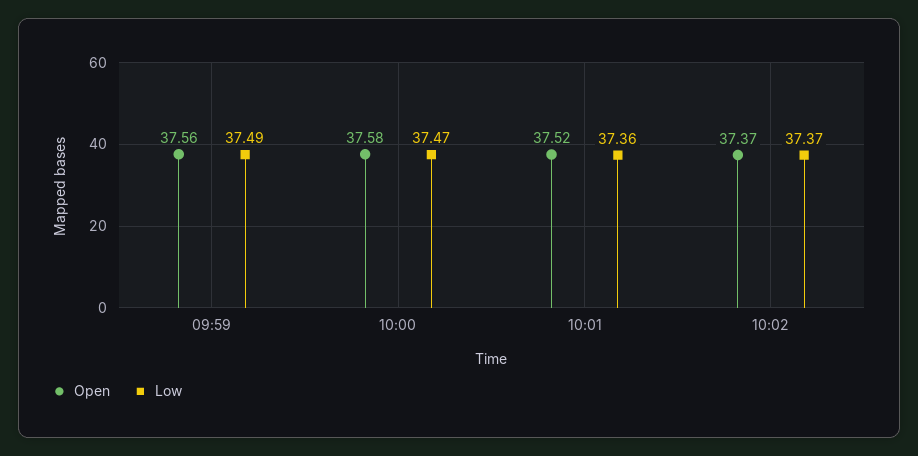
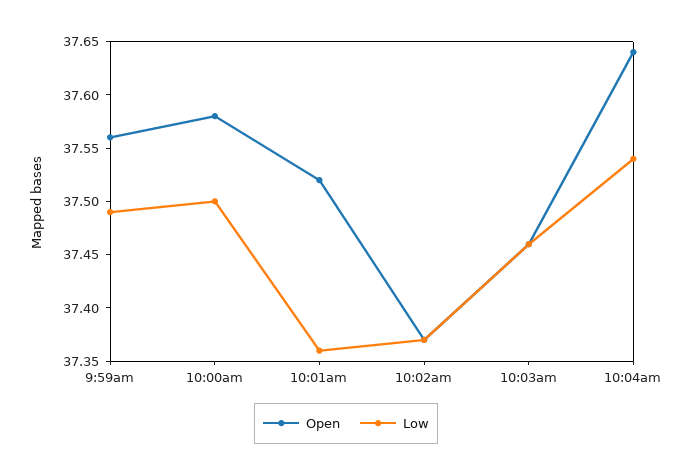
Low, 10:00: 37.47 -> 37.5
Open, 10:03am: none -> 37.46
Low, 10:03am: none -> 37.46
Open, 10:04am: none -> 37.64
Low, 10:04am: none -> 37.54

